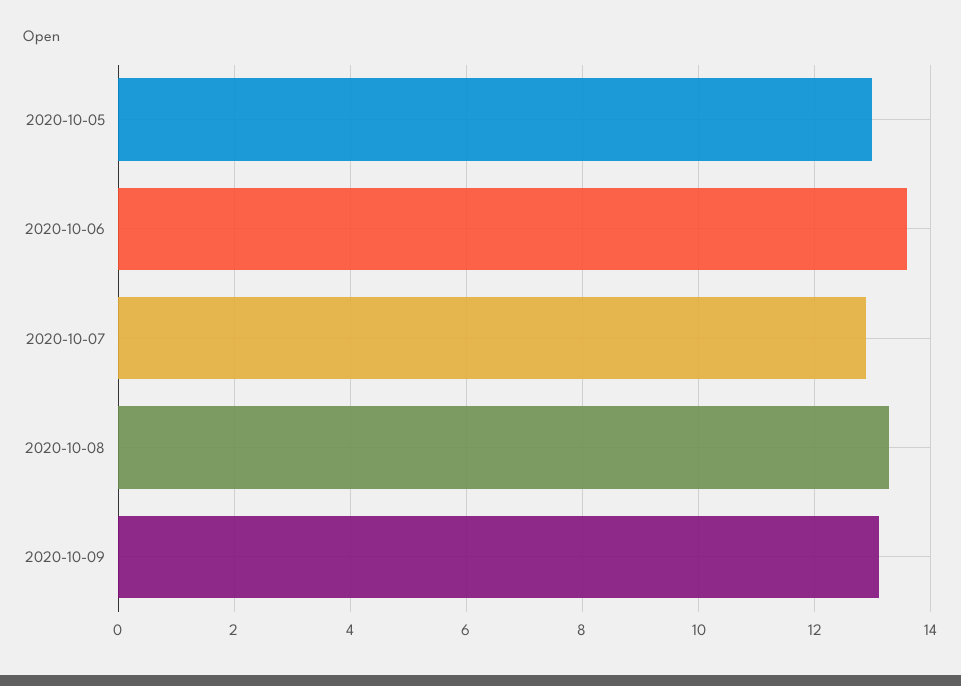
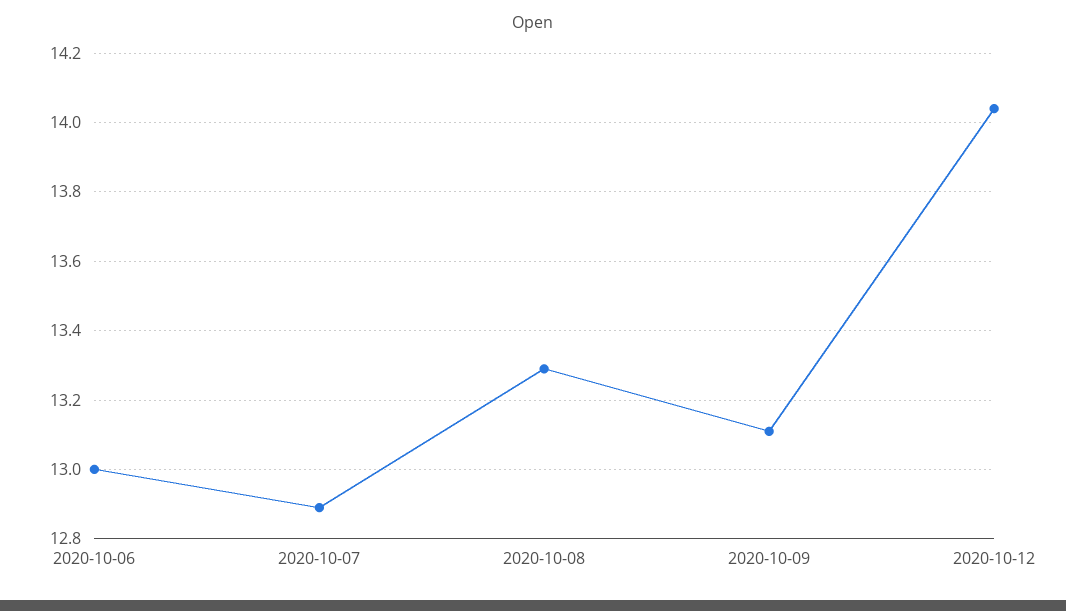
2020-10-05: 13 -> none
2020-10-06: 13.6 -> 13
2020-10-12: none -> 14.05

